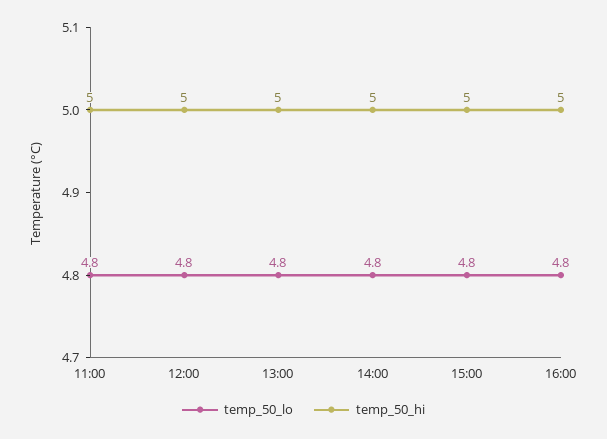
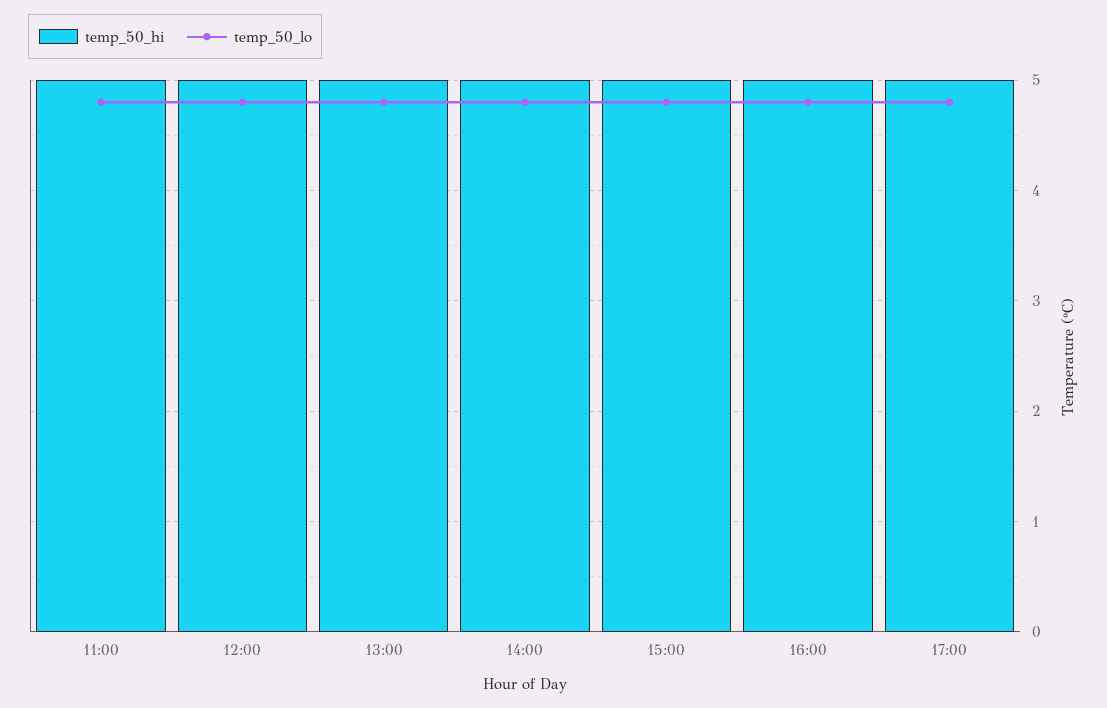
temp_50_hi, 17:00: none -> 5
temp_50_lo, 17:00: none -> 4.8

